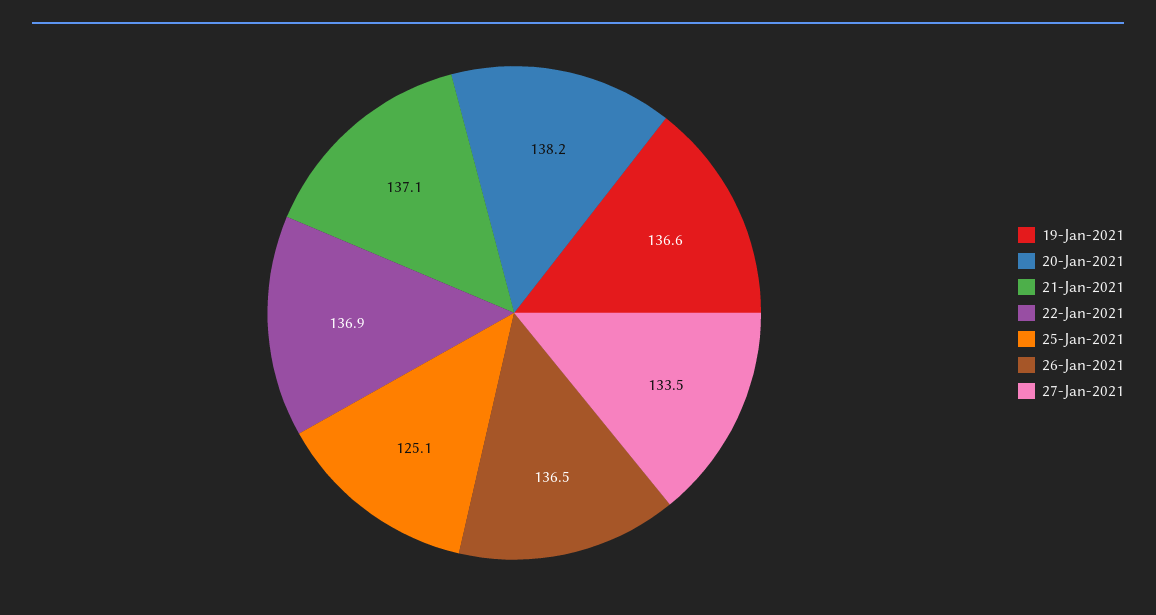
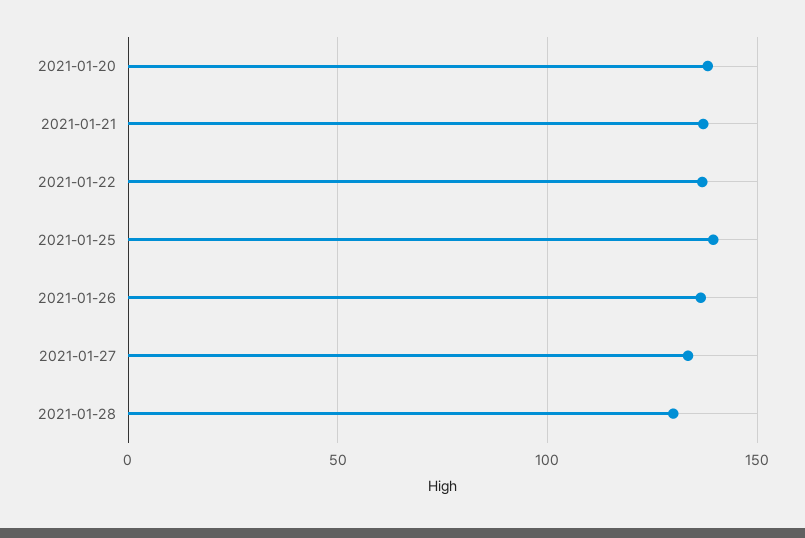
19-Jan-2021: 136.6 -> none
25-Jan-2021: 125.1 -> 140
2021-01-28: none -> 130

